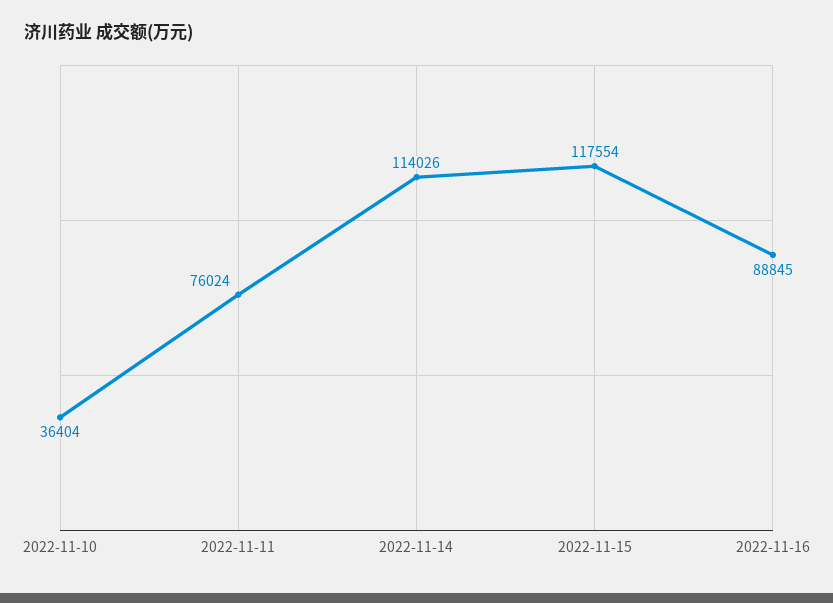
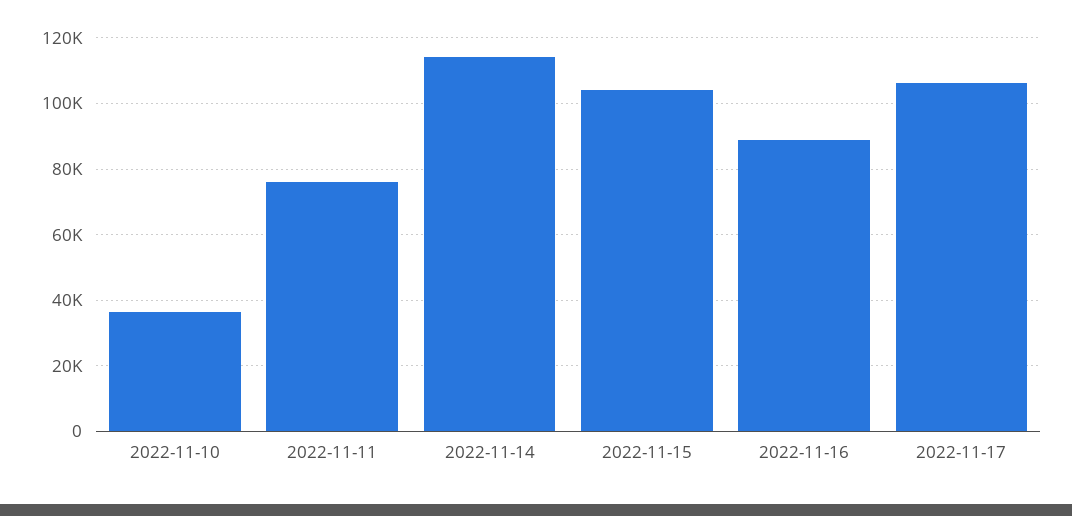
2022-11-15: 117554 -> 104000
2022-11-17: none -> 106000

